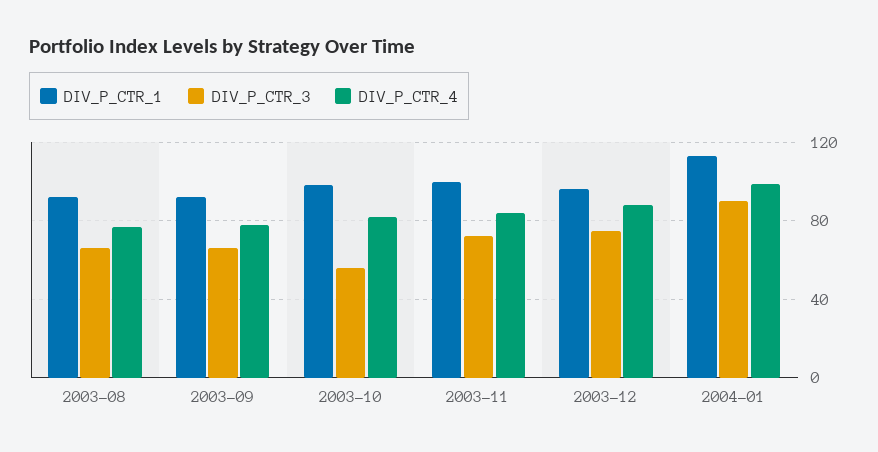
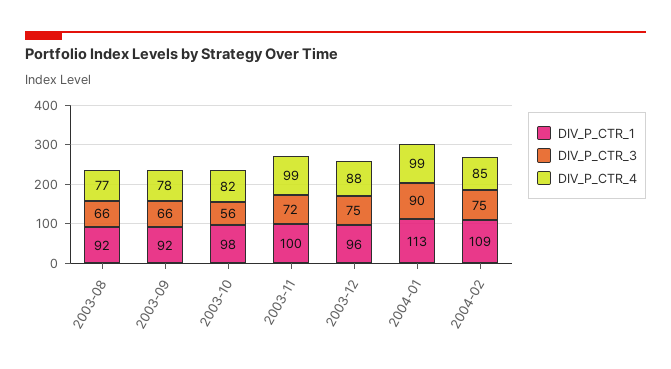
DIV_P_CTR_4, 2003-11: 85 -> 99
DIV_P_CTR_1, 2004-02: none -> 109
DIV_P_CTR_3, 2004-02: none -> 75
DIV_P_CTR_4, 2004-02: none -> 85

